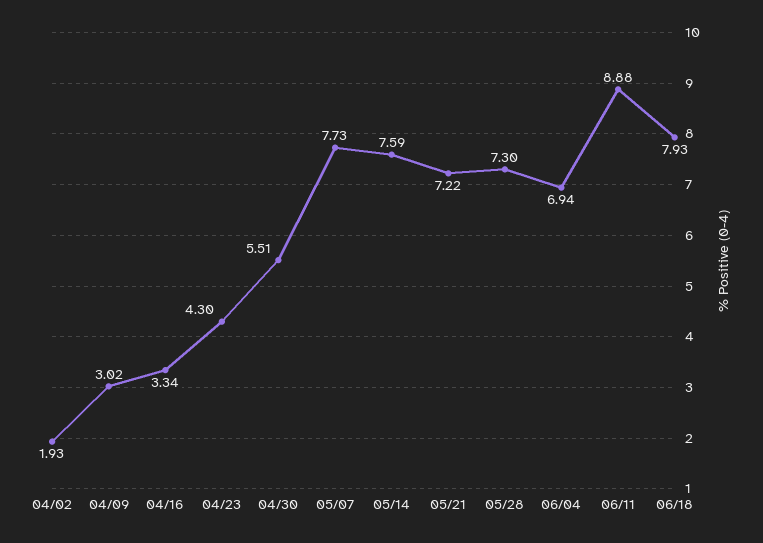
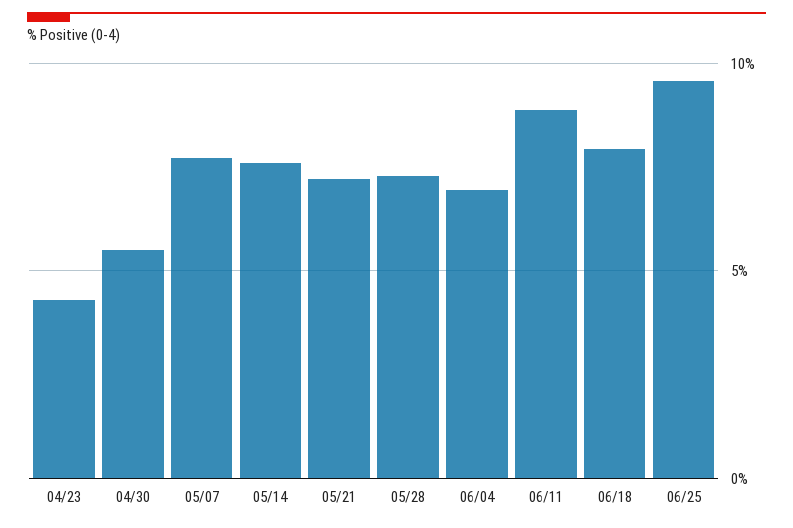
04/02: 1.93 -> none
04/09: 3.02 -> none
04/16: 3.34 -> none
06/25: none -> 9.5

